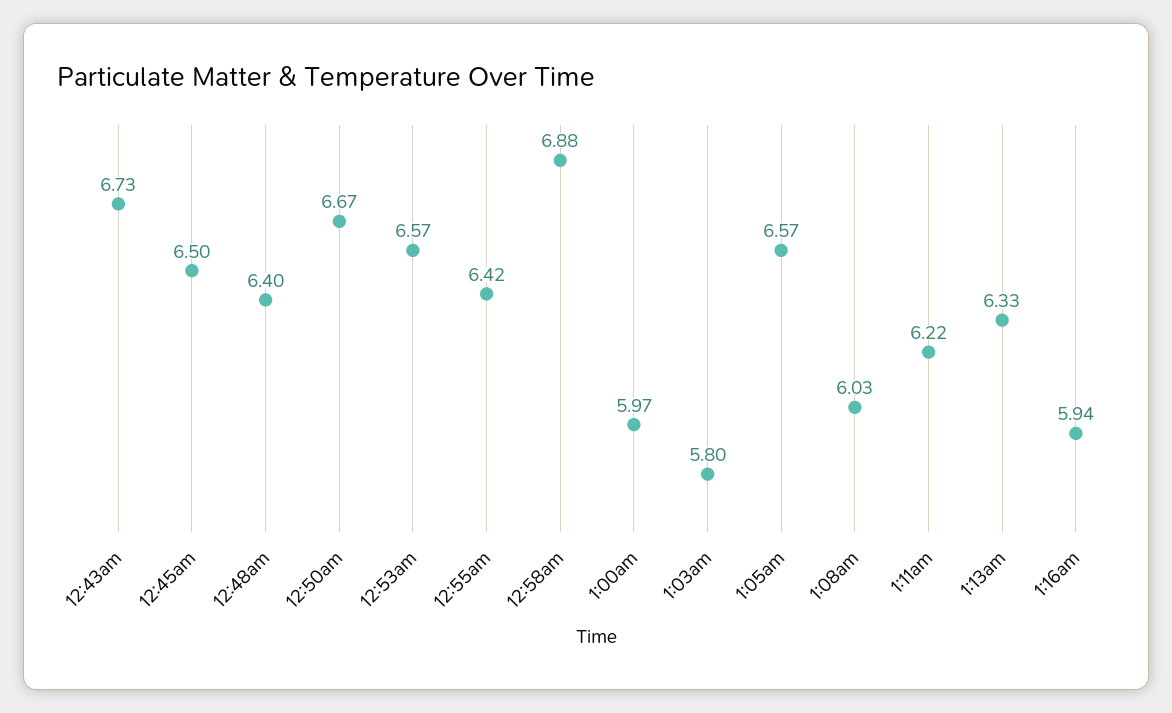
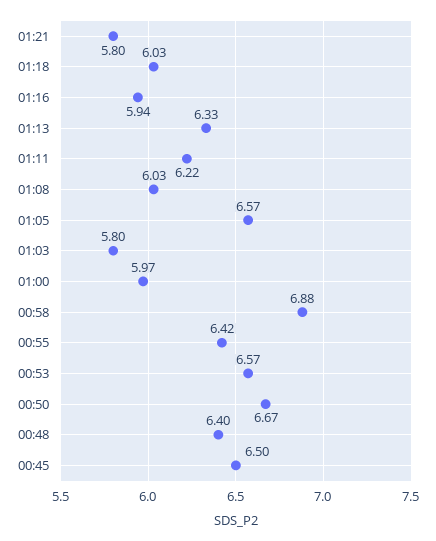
12:43am: 6.73 -> none
01:21: none -> 5.8
01:18: none -> 6.03

